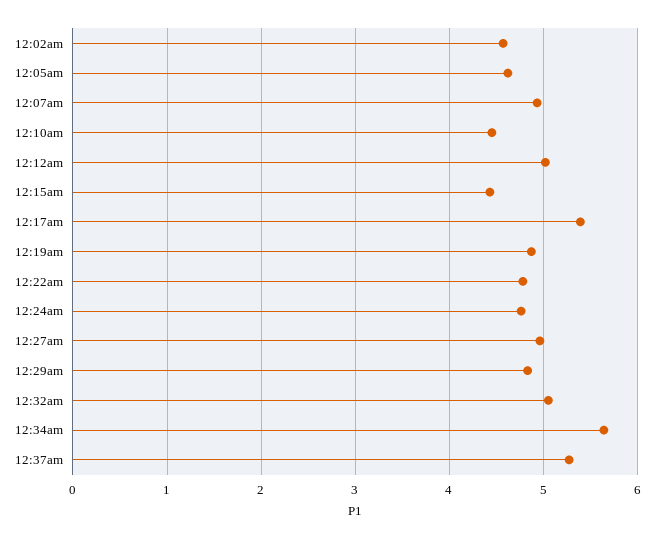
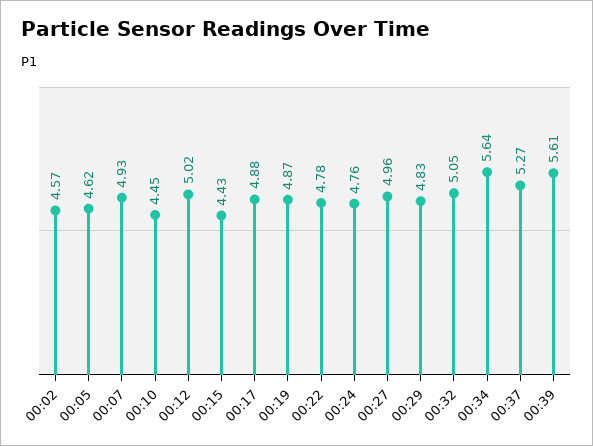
12:17am: 5.4 -> 4.88
00:39: none -> 5.61

